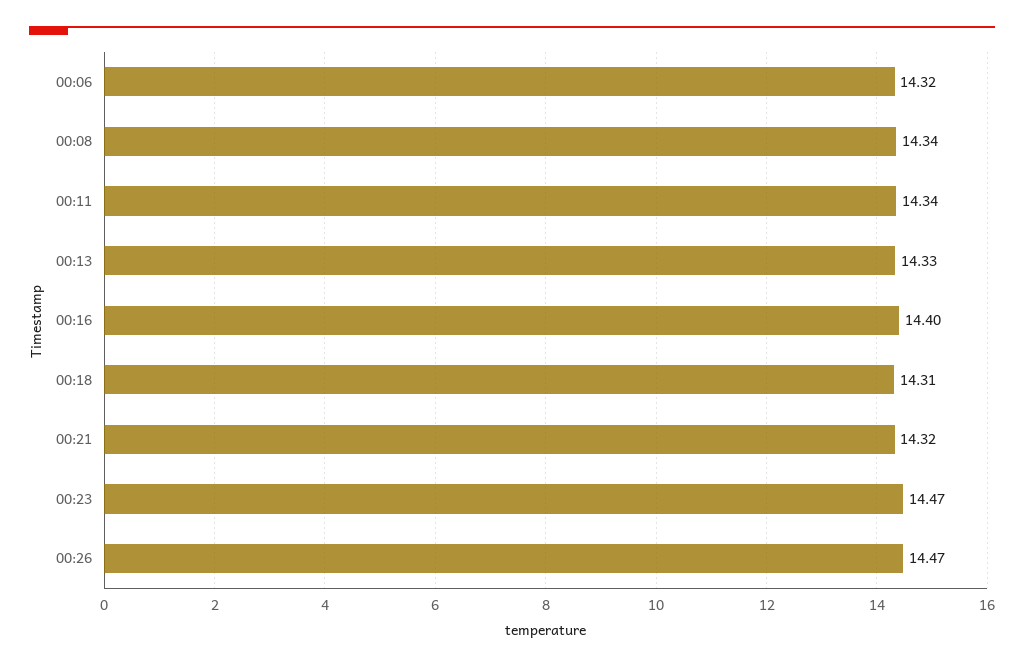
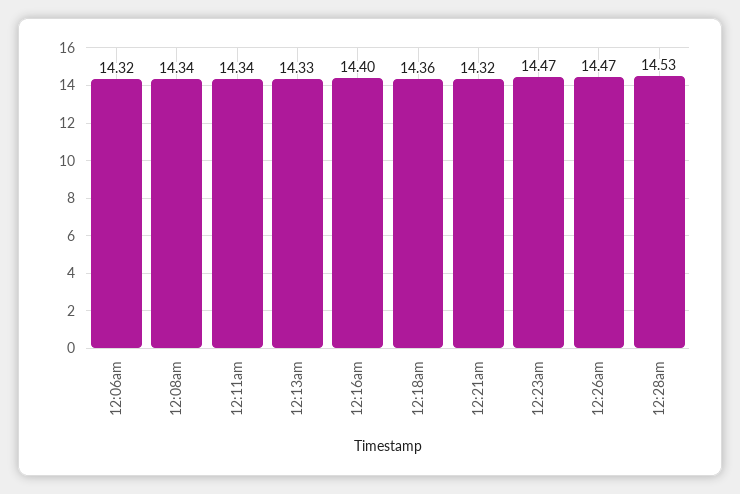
00:18: 14.31 -> 14.36
12:28am: none -> 14.53

